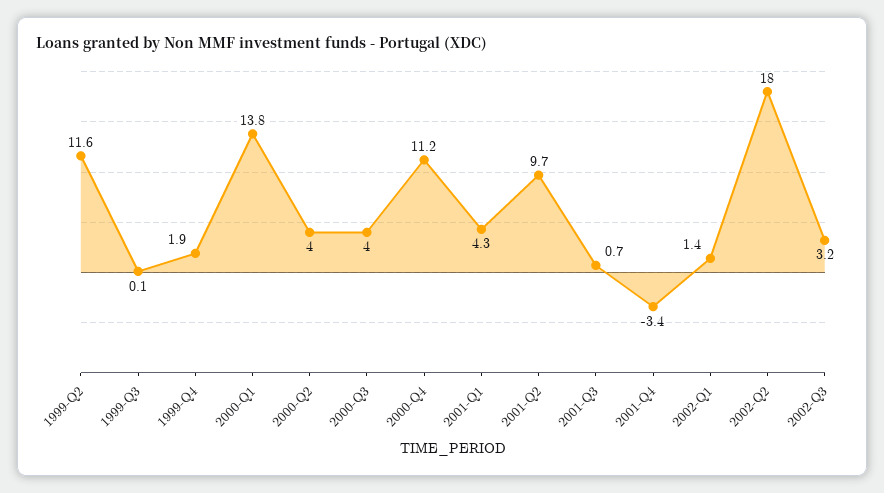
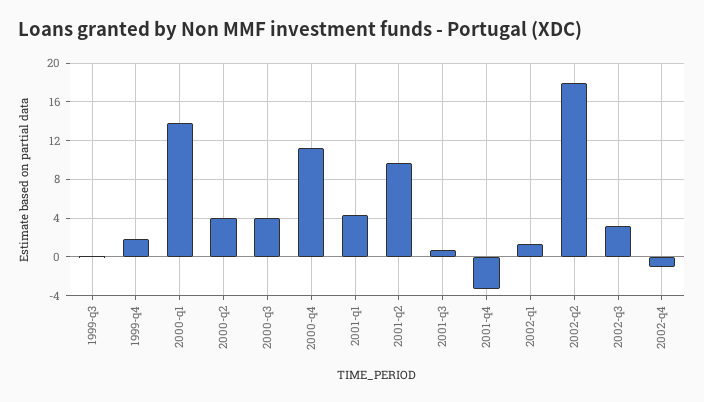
1999-Q2: 11.6 -> none
2002-q4: none -> -1

